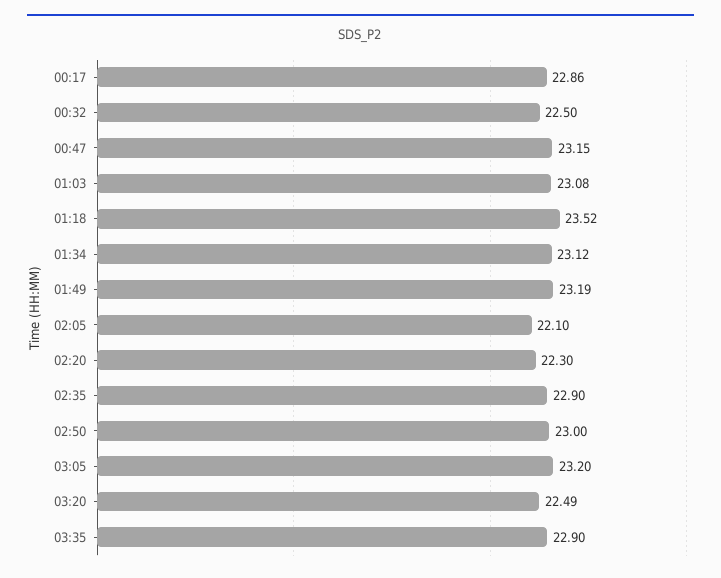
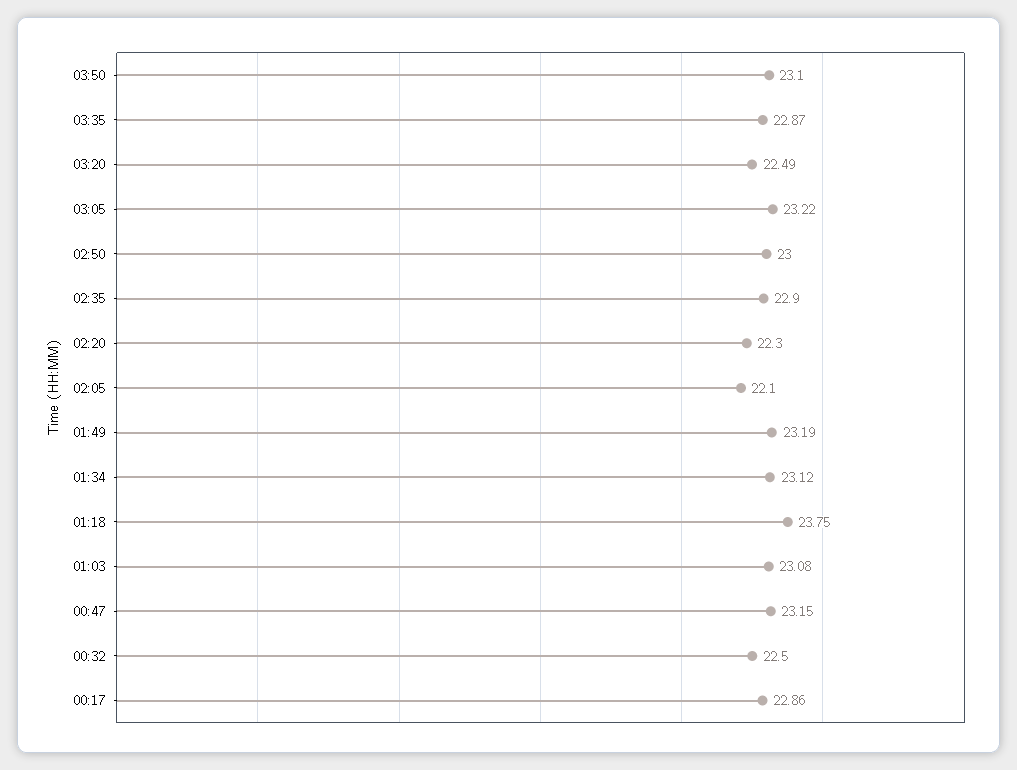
01:18: 23.52 -> 23.75
03:05: 23.2 -> 23.22
03:35: 22.9 -> 22.87
03:50: none -> 23.1

